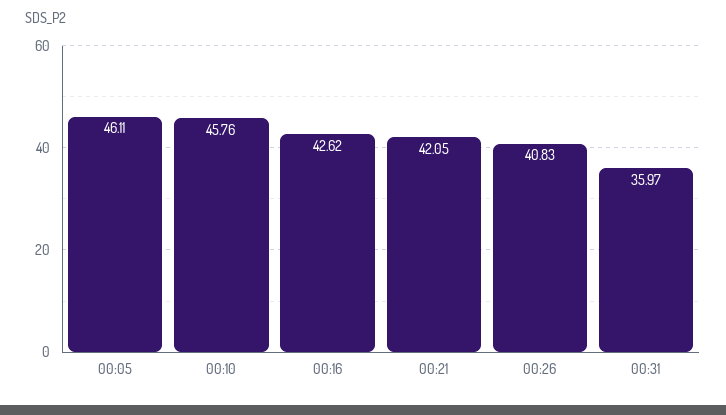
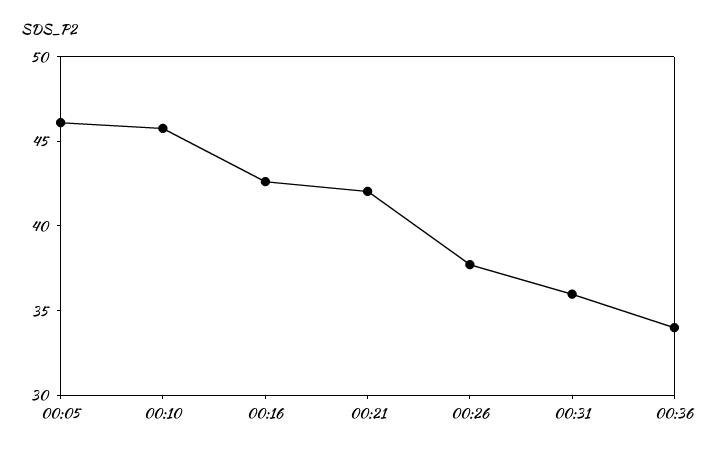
00:26: 40.83 -> 38
00:36: none -> 34

